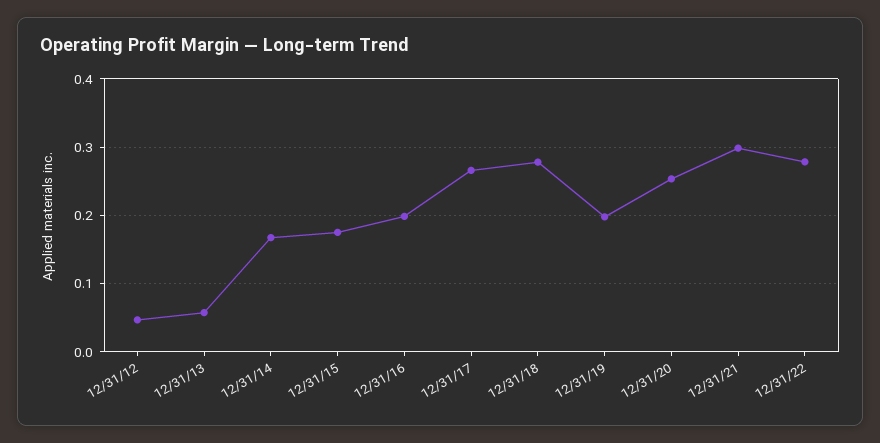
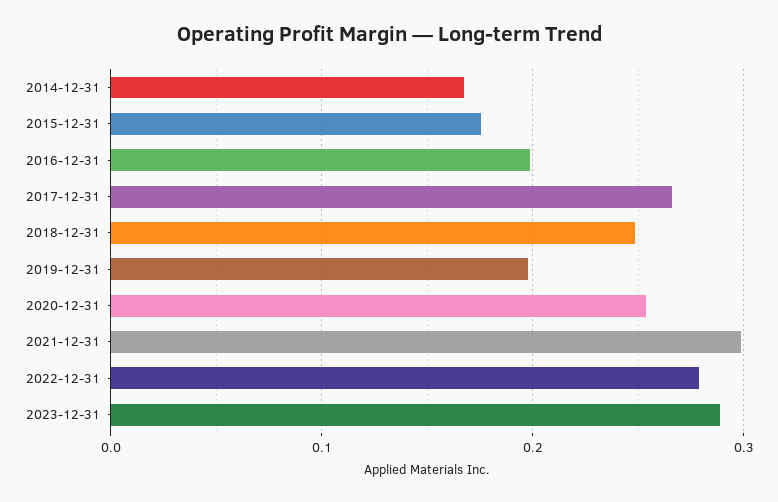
12/31/12: 0.05 -> none
12/31/13: 0.06 -> none
12/31/18: 0.28 -> 0.25
2023-12-31: none -> 0.29

